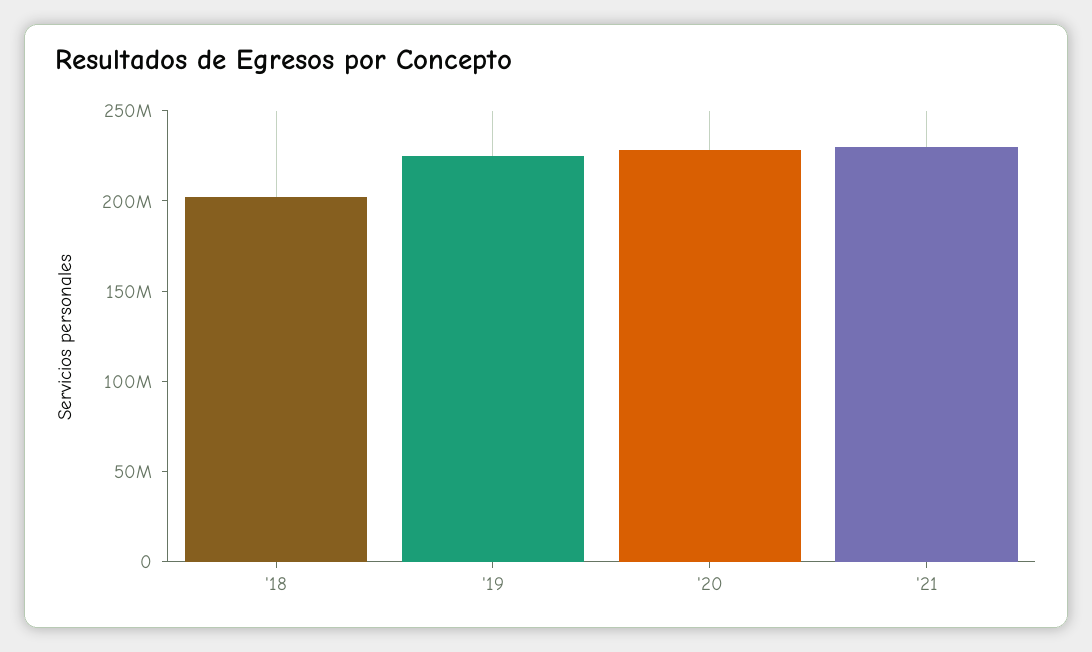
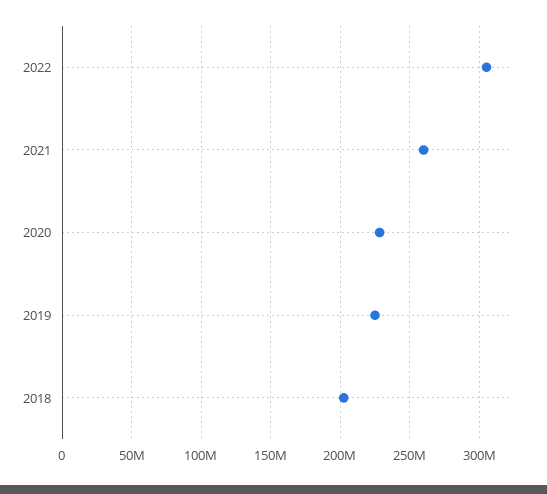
'21: 230000000 -> 260000000
2022: none -> 305000000

